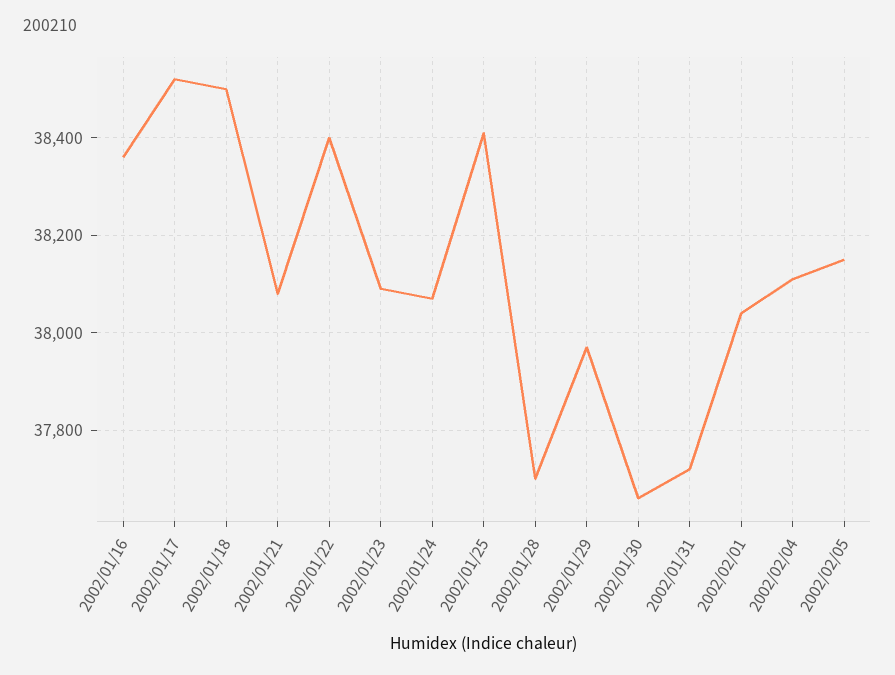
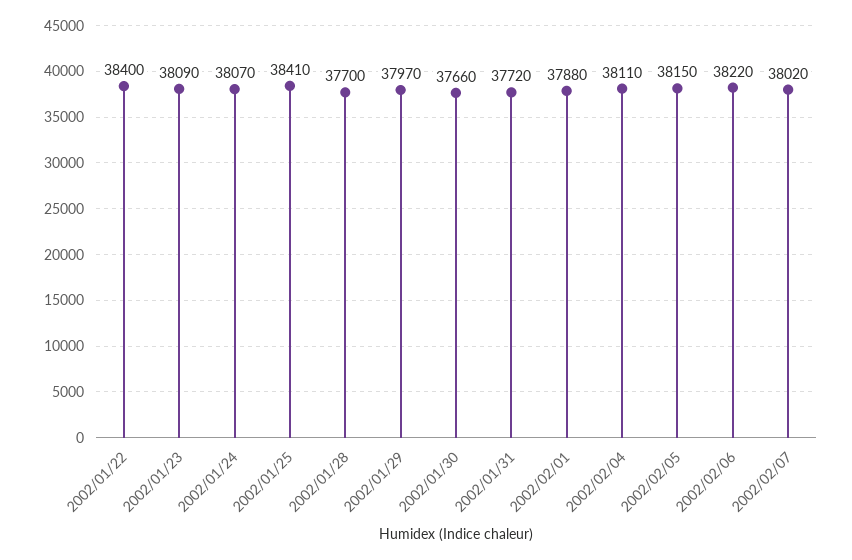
2002/01/16: 38360 -> none
2002/01/17: 38520 -> none
2002/01/18: 38500 -> none
2002/01/21: 38080 -> none
2002/02/01: 38040 -> 37880
2002/02/06: none -> 38220
2002/02/07: none -> 38020

